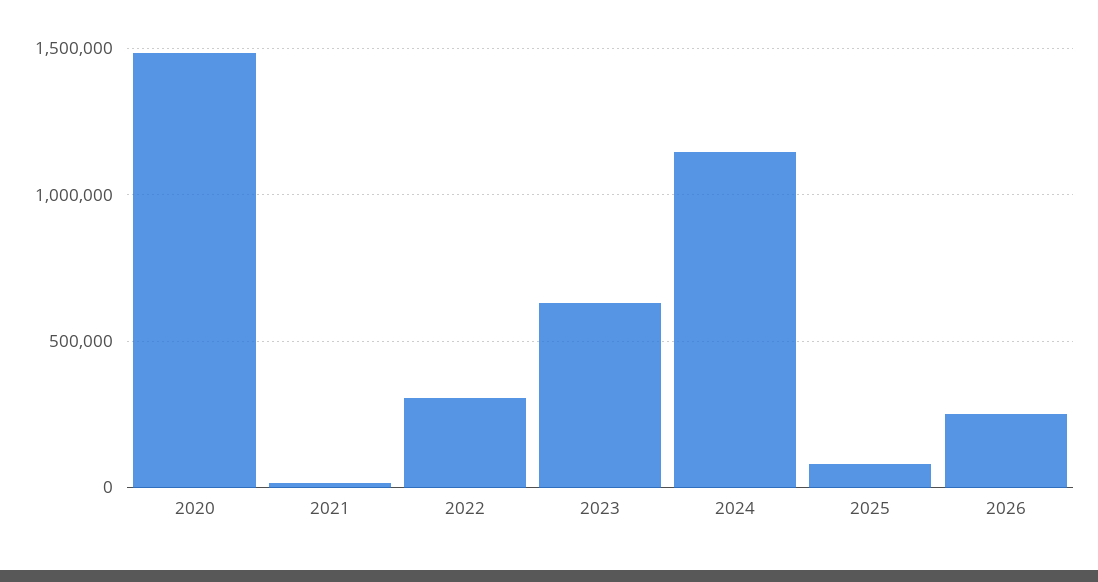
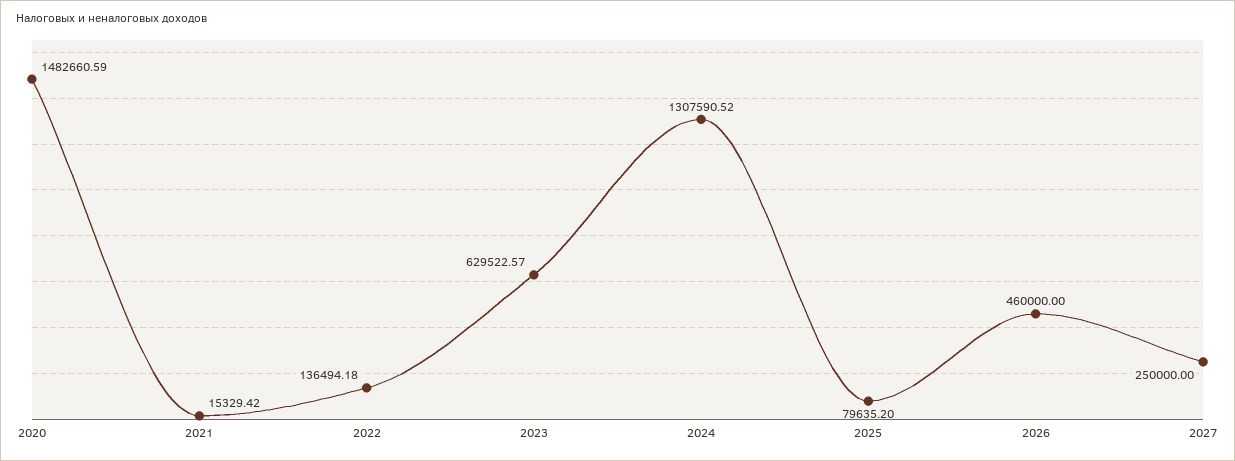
2022: 300000 -> 136494.18
2024: 1150000 -> 1307590.52
2026: 250000 -> 460000
2027: none -> 250000

